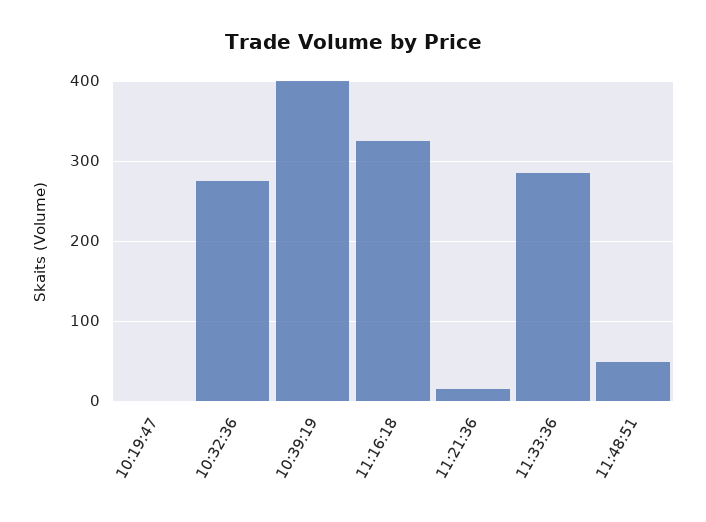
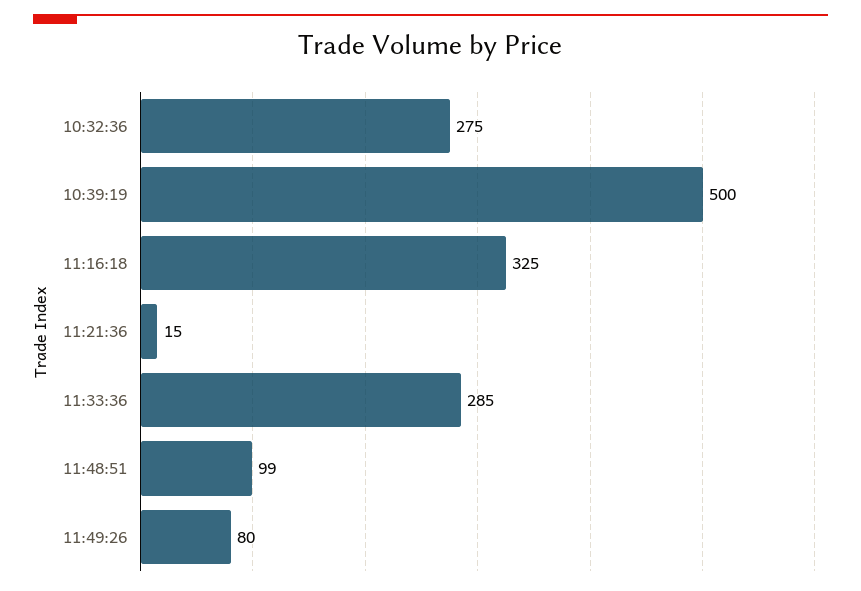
10:19:47: 0 -> none
10:39:19: 400 -> 500
11:48:51: 50 -> 99
11:49:26: none -> 80

